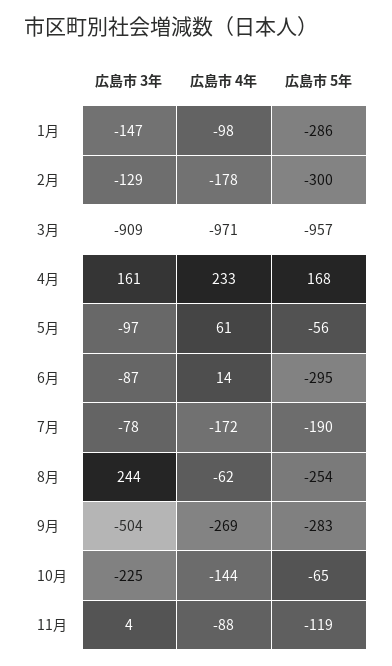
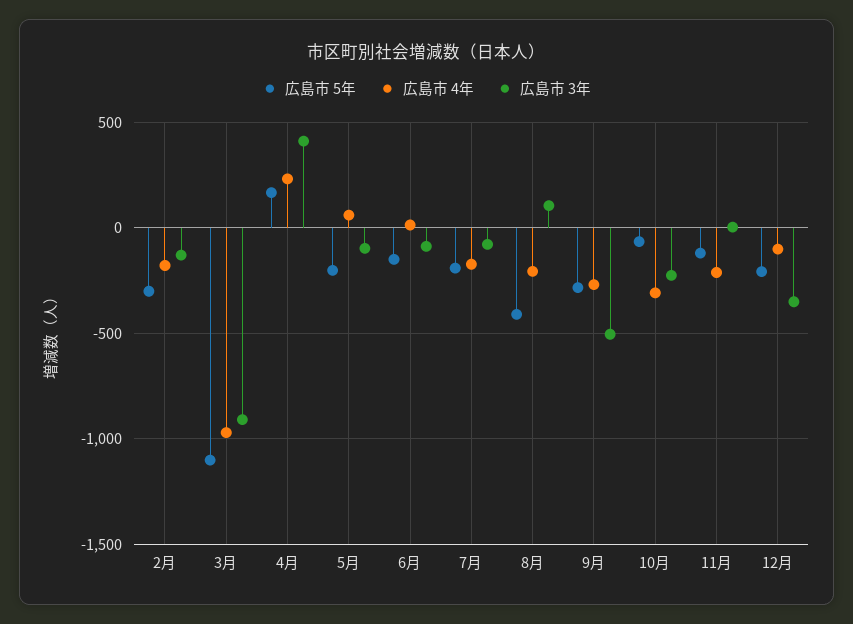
広島市 3年, 1月: -147 -> none
広島市 4年, 1月: -98 -> none
広島市 5年, 1月: -286 -> none
広島市 5年, 3月: -957 -> -1100
広島市 3年, 4月: 161 -> 400
広島市 5年, 5月: -56 -> -200
広島市 5年, 6月: -295 -> -150
広島市 3年, 8月: 244 -> 100
広島市 4年, 8月: -62 -> -200
広島市 5年, 8月: -254 -> -400
広島市 4年, 10月: -144 -> -300
広島市 4年, 11月: -88 -> -200
広島市 5年, 12月: none -> -200
広島市 4年, 12月: none -> -100
広島市 3年, 12月: none -> -350

